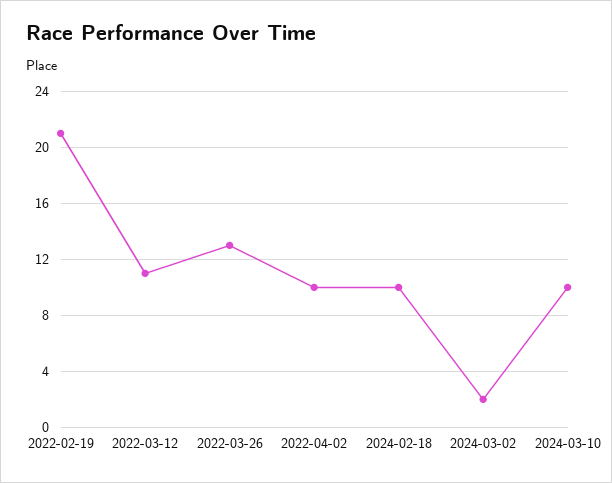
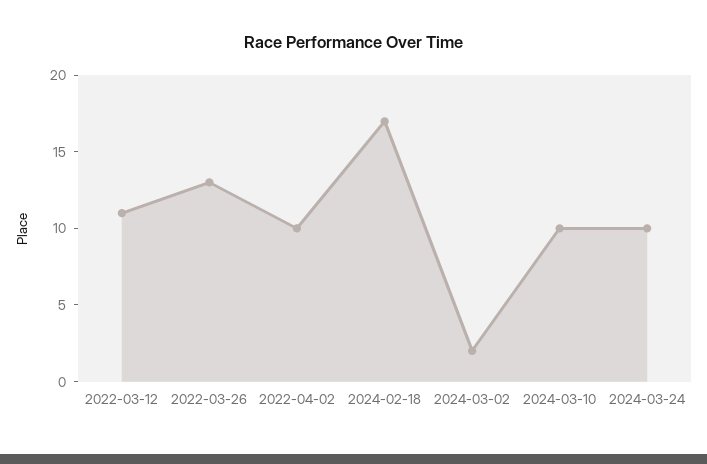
2022-02-19: 21 -> none
2024-02-18: 10 -> 17
2024-03-24: none -> 10

